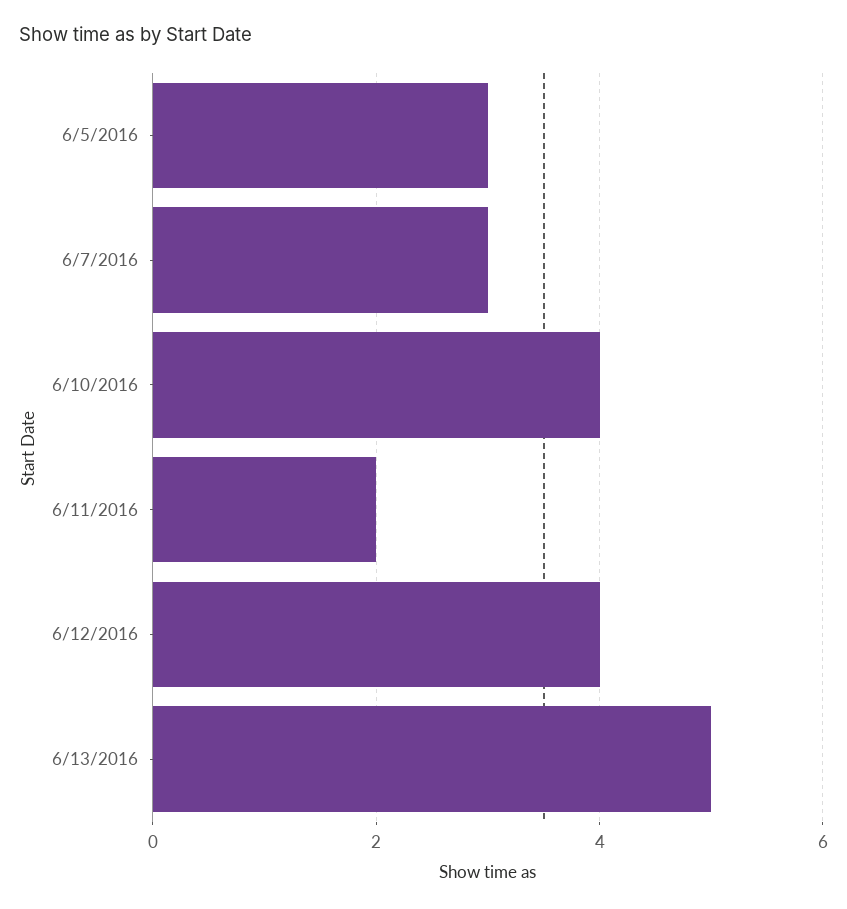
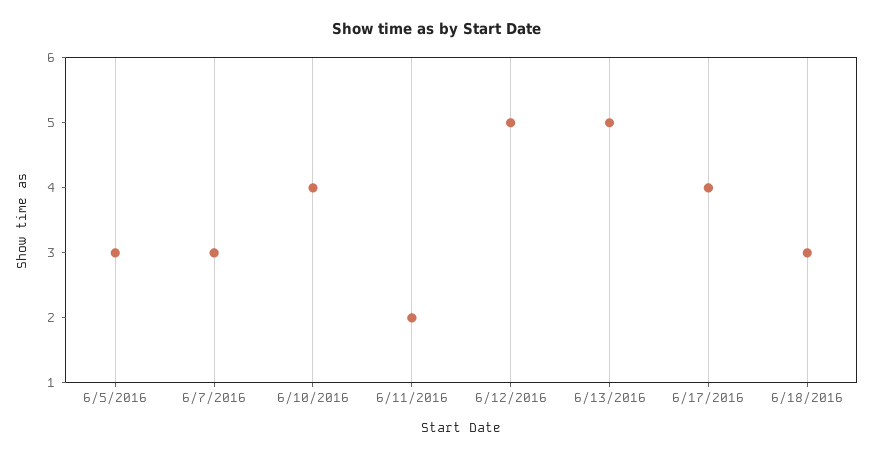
6/12/2016: 4 -> 5
6/17/2016: none -> 4
6/18/2016: none -> 3

